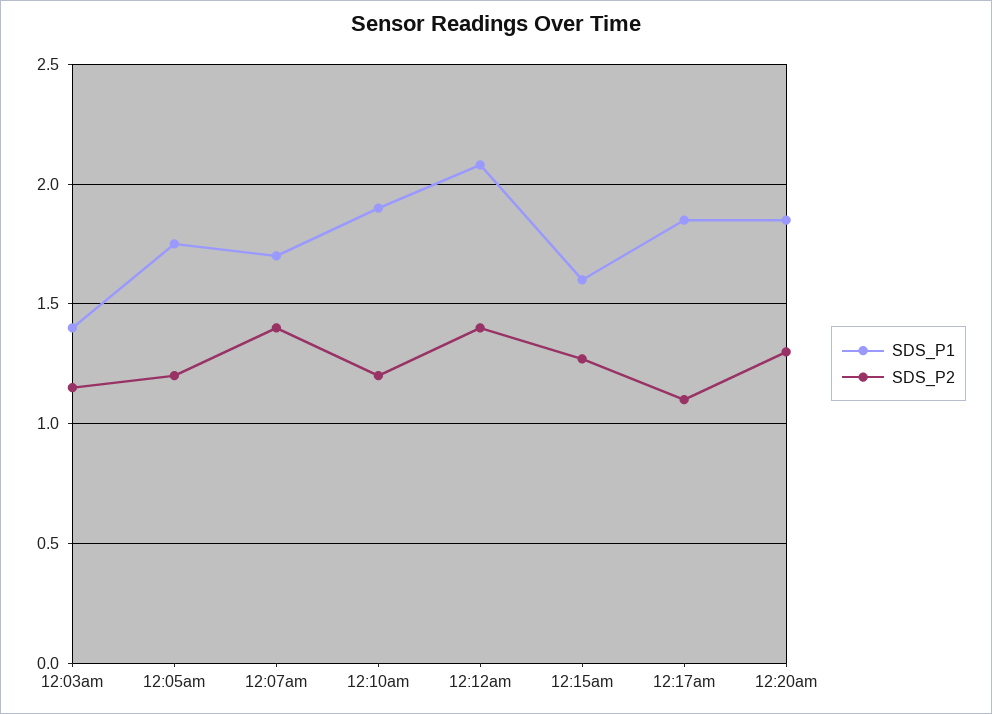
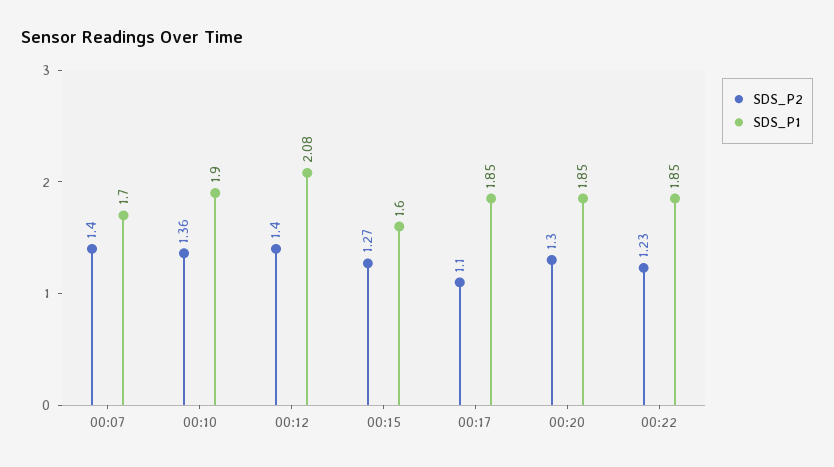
SDS_P1, 12:03am: 1.4 -> none
SDS_P2, 12:03am: 1.15 -> none
SDS_P1, 12:05am: 1.75 -> none
SDS_P2, 12:05am: 1.2 -> none
SDS_P2, 12:10am: 1.2 -> 1.36
SDS_P2, 00:22: none -> 1.23
SDS_P1, 00:22: none -> 1.85

